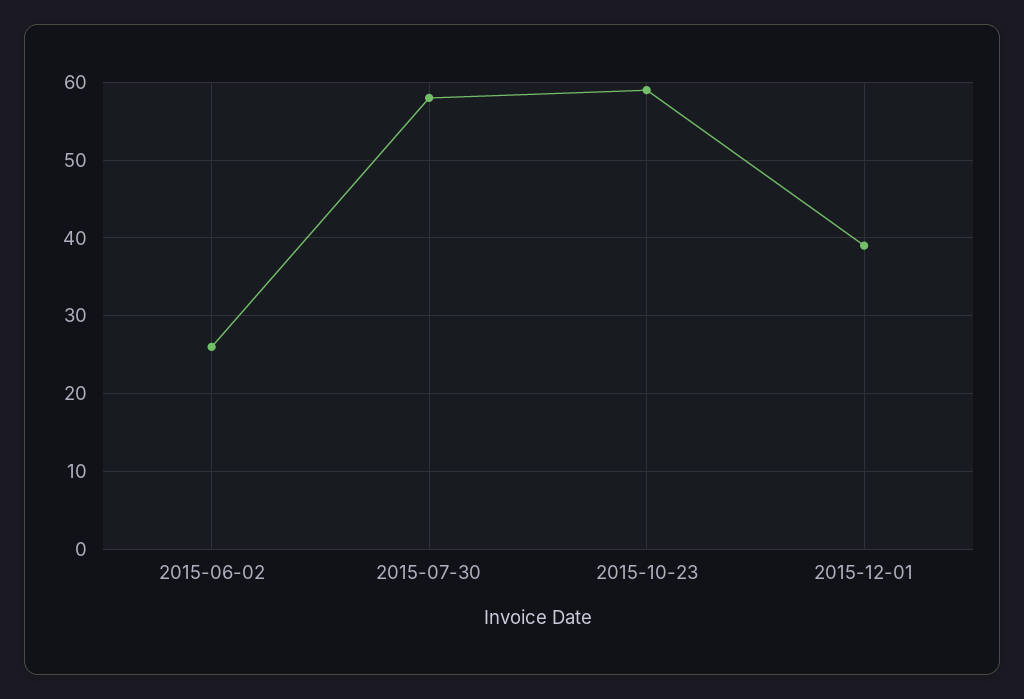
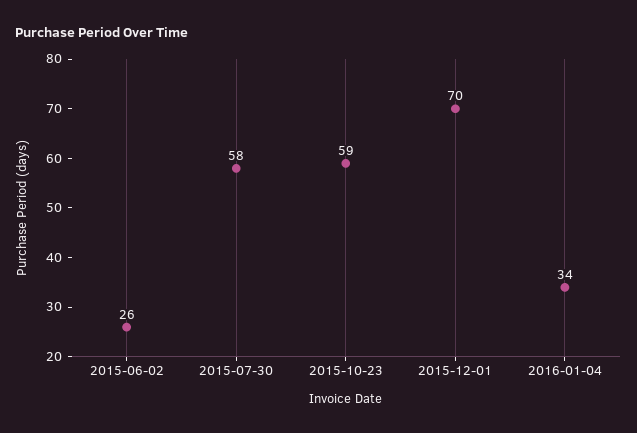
2015-12-01: 39 -> 70
2016-01-04: none -> 34

